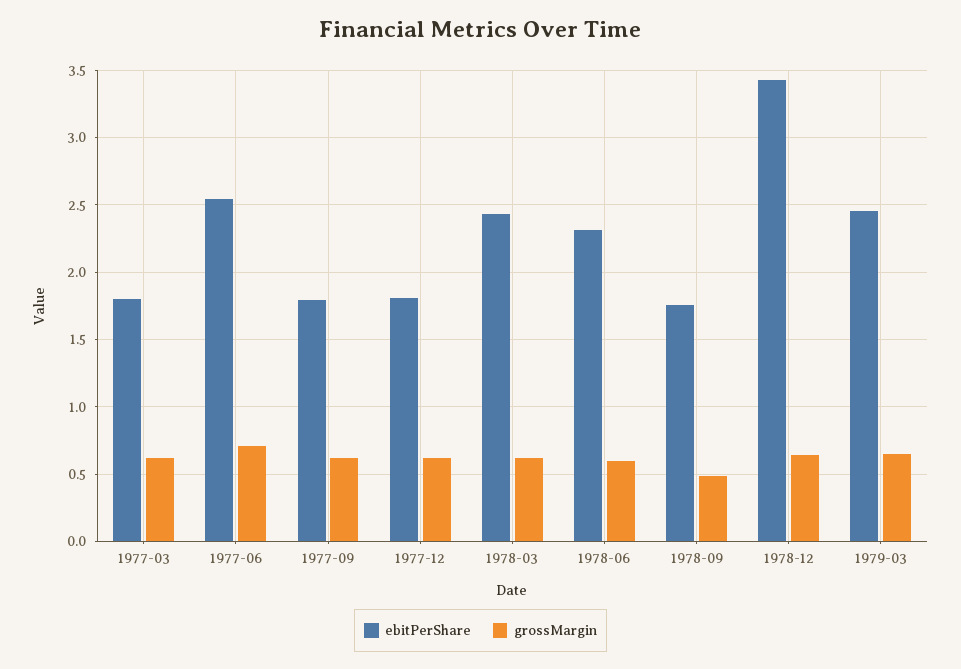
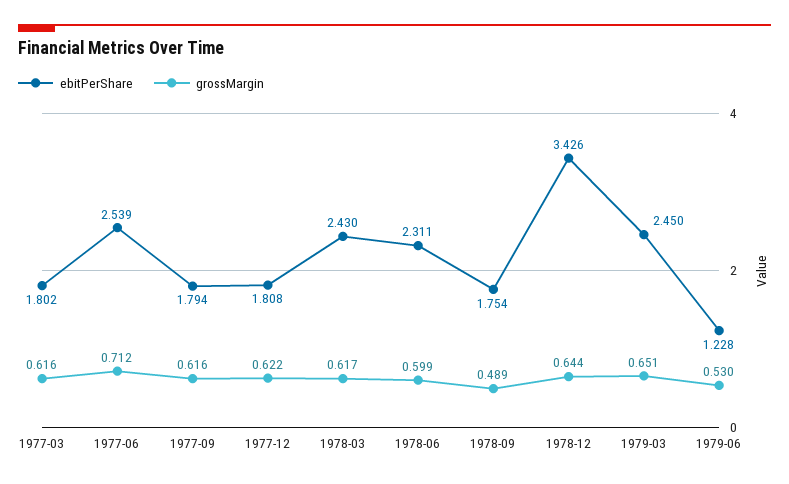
ebitPerShare, 1979-06: none -> 1.228
grossMargin, 1979-06: none -> 0.53

